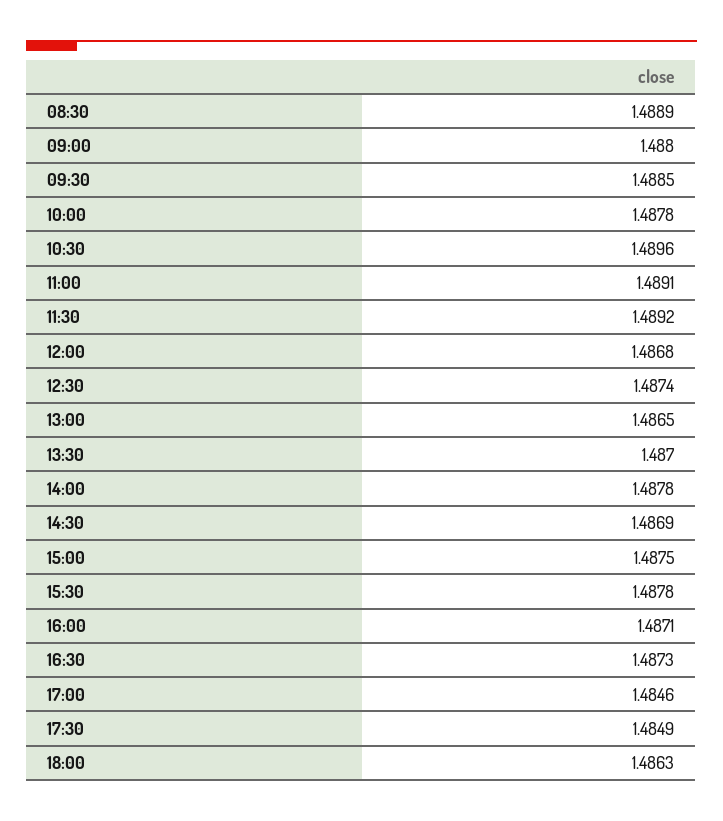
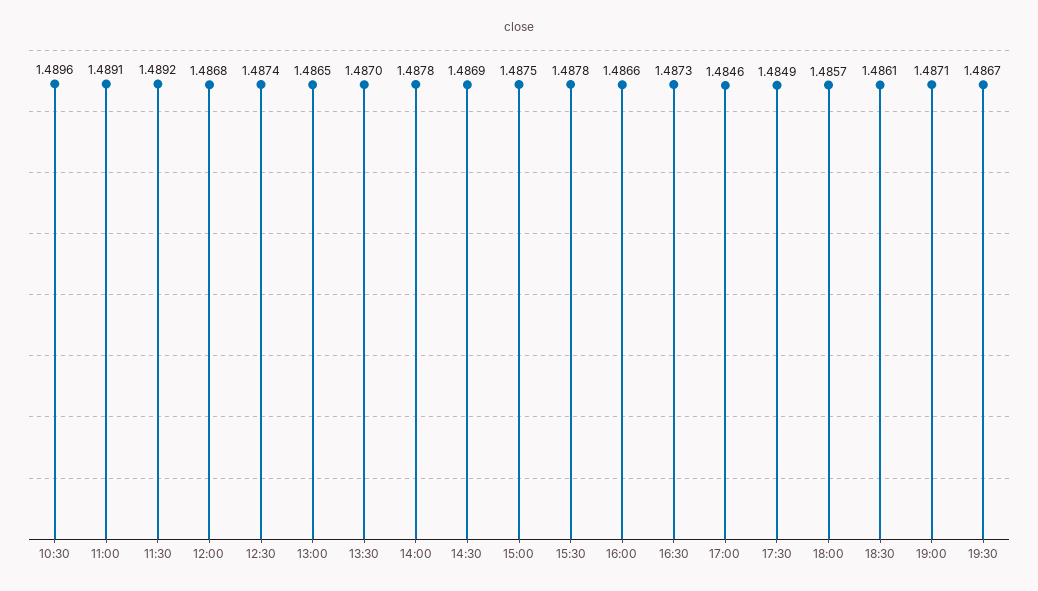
08:30: 1.4889 -> none
09:00: 1.488 -> none
09:30: 1.4885 -> none
10:00: 1.4878 -> none
16:00: 1.4871 -> 1.4866
18:00: 1.4863 -> 1.4857
18:30: none -> 1.4861
19:00: none -> 1.4871
19:30: none -> 1.4867

